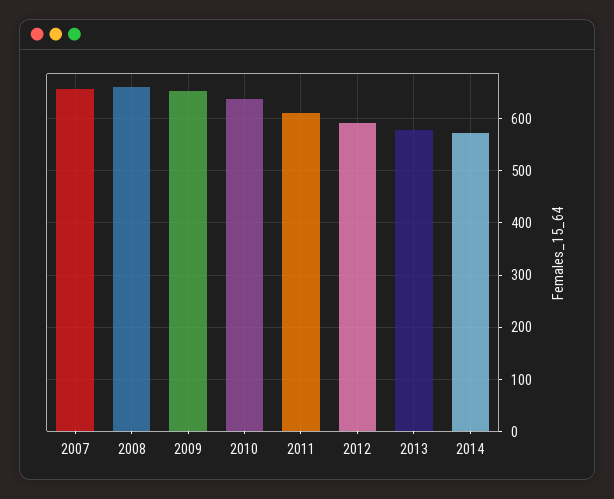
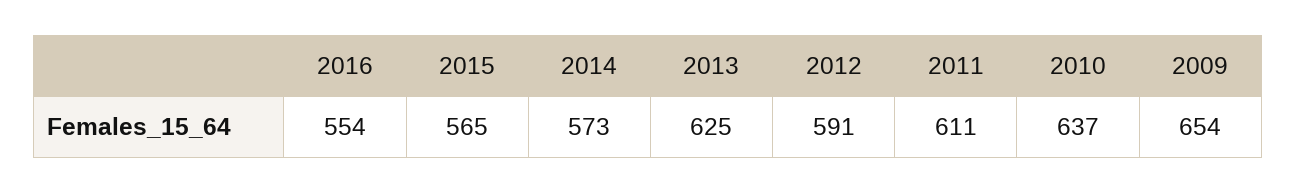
2007: 660 -> none
2008: 660 -> none
2013: 580 -> 625
2016: none -> 554
2015: none -> 565

